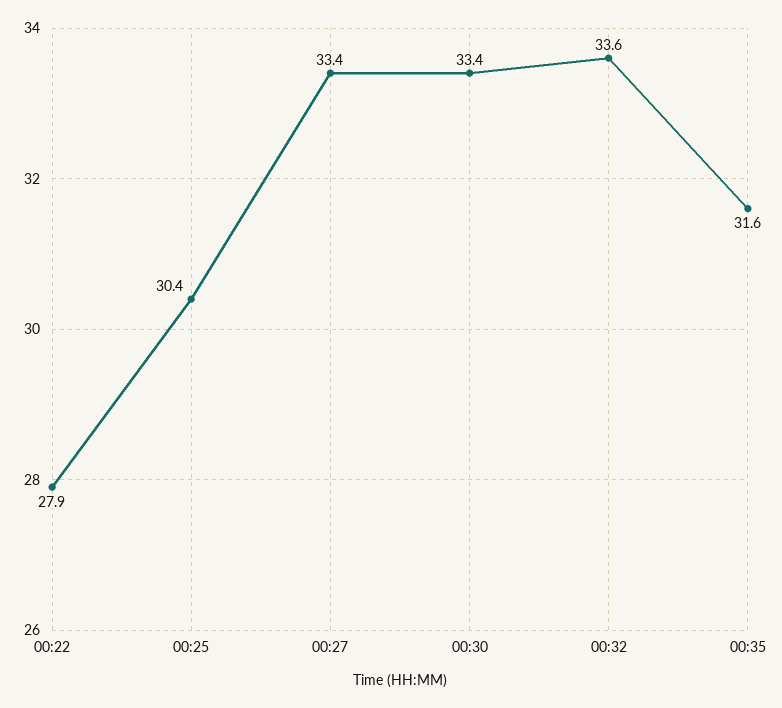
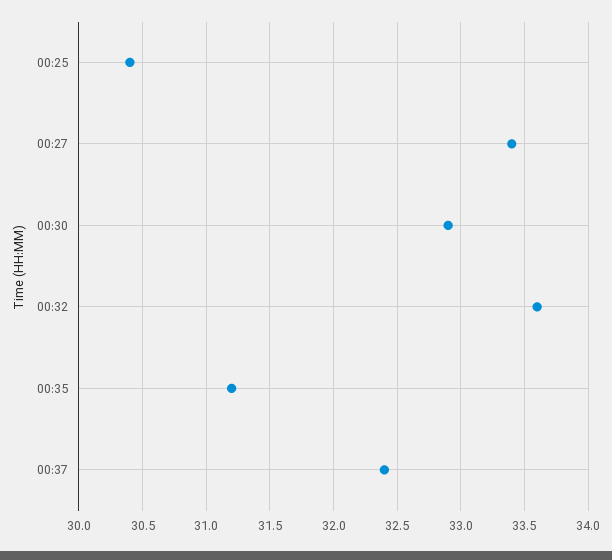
00:22: 27.9 -> none
00:30: 33.4 -> 32.9
00:35: 31.6 -> 31.2
00:37: none -> 32.4

